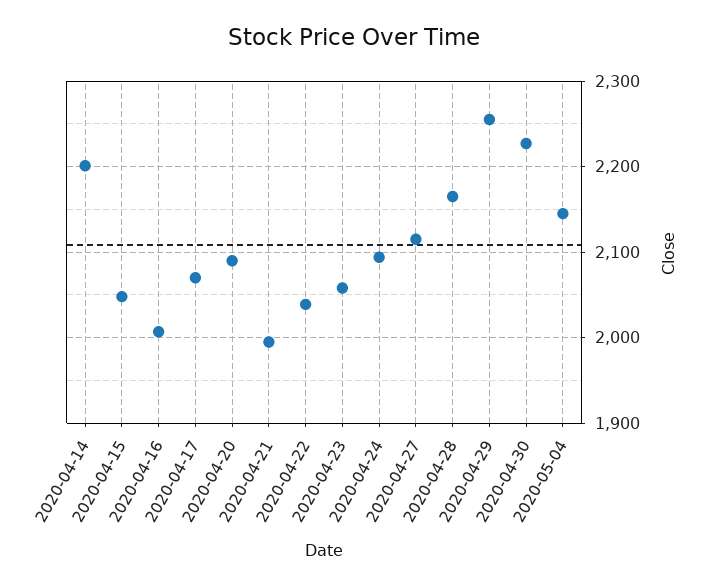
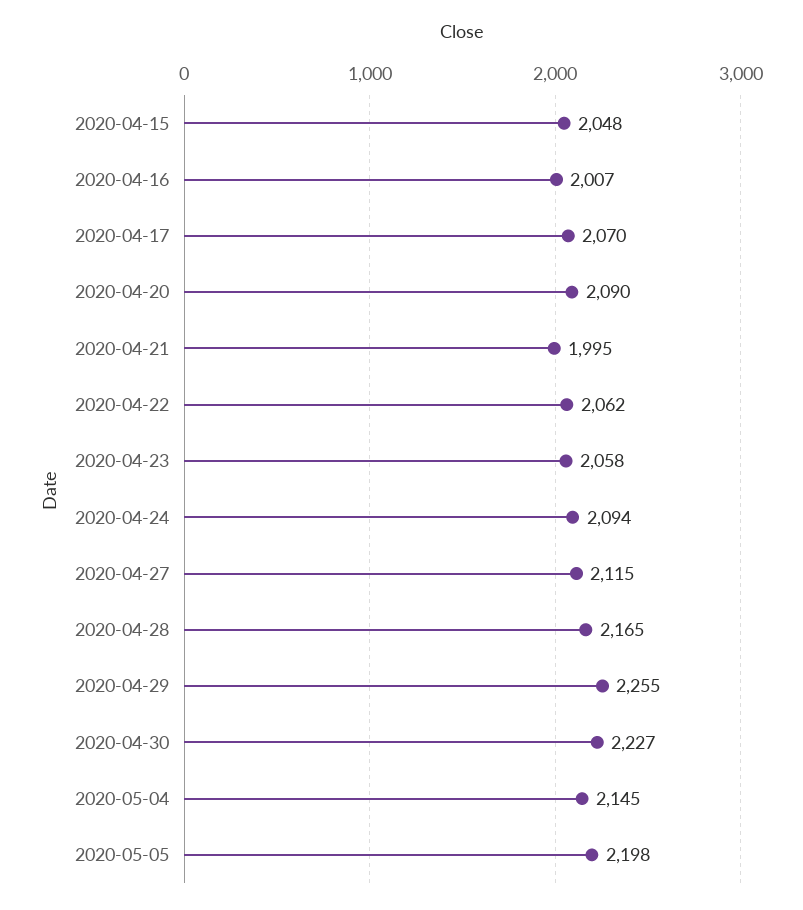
2020-04-14: 2200 -> none
2020-04-22: 2040 -> 2062
2020-05-05: none -> 2198

